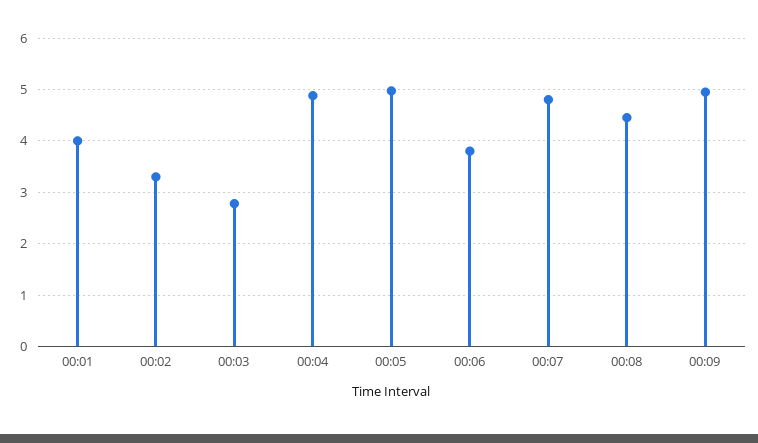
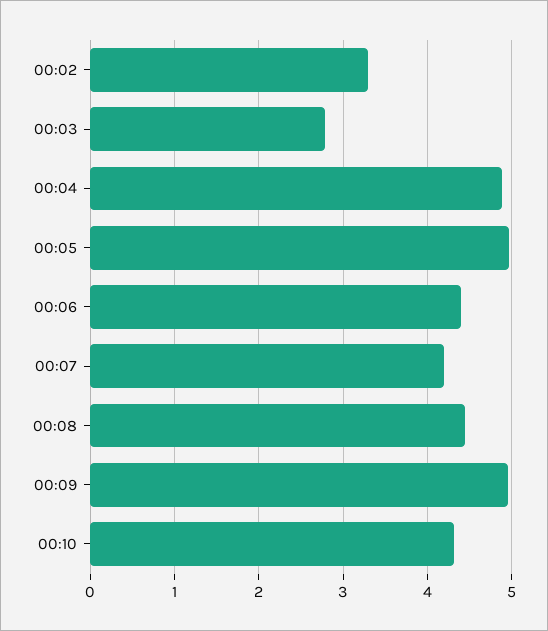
00:01: 4 -> none
00:06: 3.8 -> 4.4
00:07: 4.8 -> 4.2
00:10: none -> 4.3

